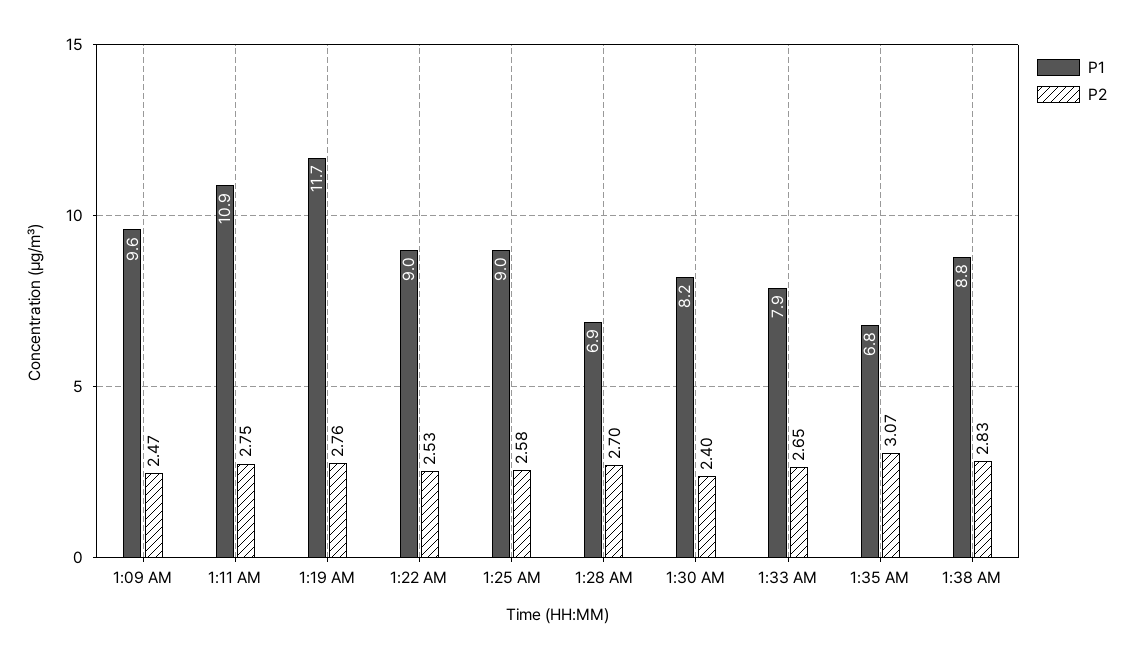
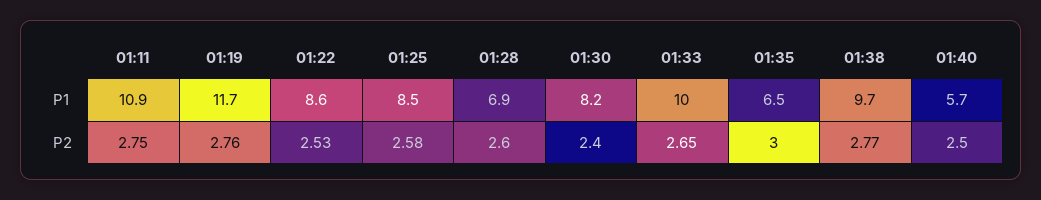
P1, 1:09 AM: 9.6 -> none
P2, 1:09 AM: 2.47 -> none
P1, 1:22 AM: 9 -> 8.6
P1, 1:25 AM: 9 -> 8.5
P2, 1:28 AM: 2.7 -> 2.6
P1, 1:33 AM: 7.9 -> 10
P1, 1:35 AM: 6.8 -> 6.5
P2, 1:35 AM: 3.07 -> 3
P1, 1:38 AM: 8.8 -> 9.7
P2, 1:38 AM: 2.83 -> 2.77
P1, 01:40: none -> 5.7
P2, 01:40: none -> 2.5

